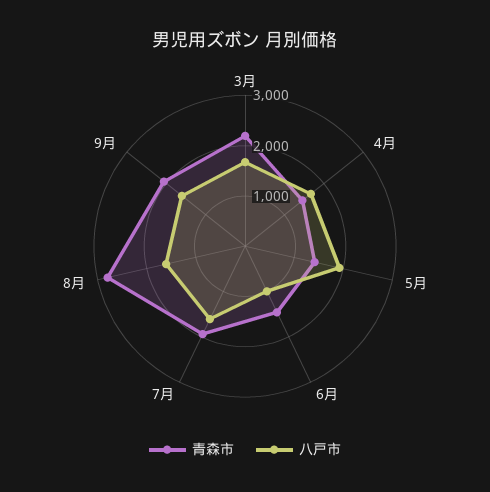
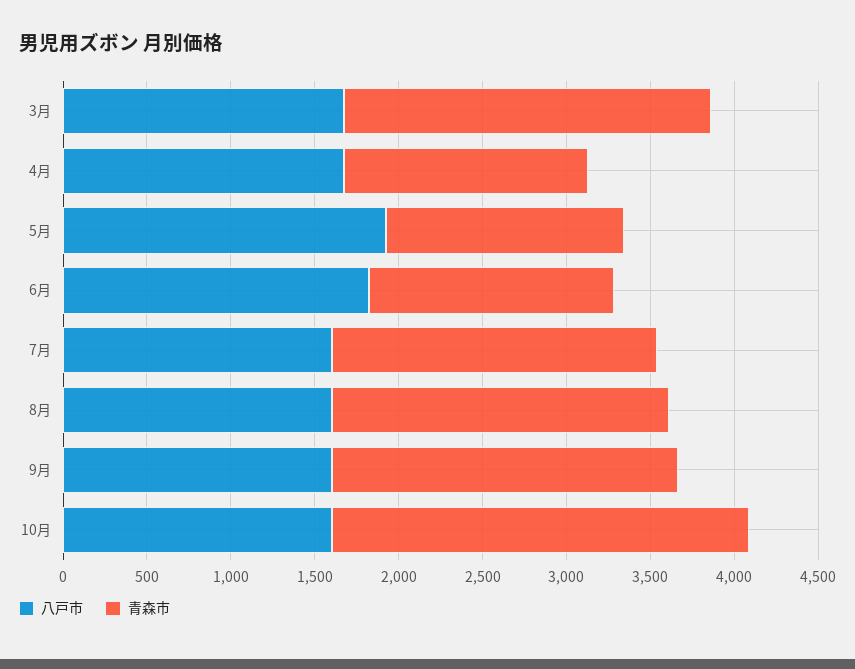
八戸市, 6月: 1000 -> 1800
青森市, 8月: 2800 -> 2000
八戸市, 10月: none -> 1600
青森市, 10月: none -> 2500

